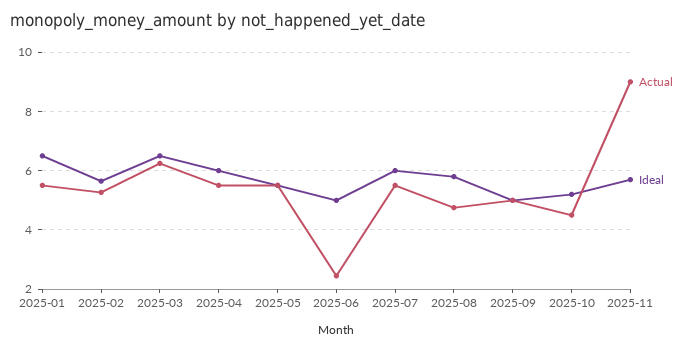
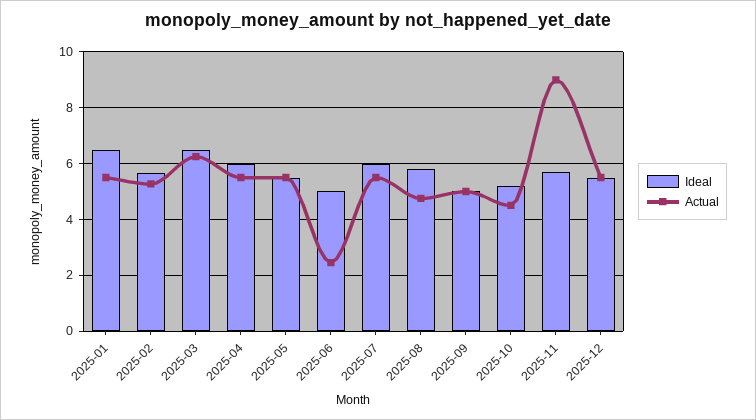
Ideal, 2025-12: none -> 5.5
Actual, 2025-12: none -> 5.5

